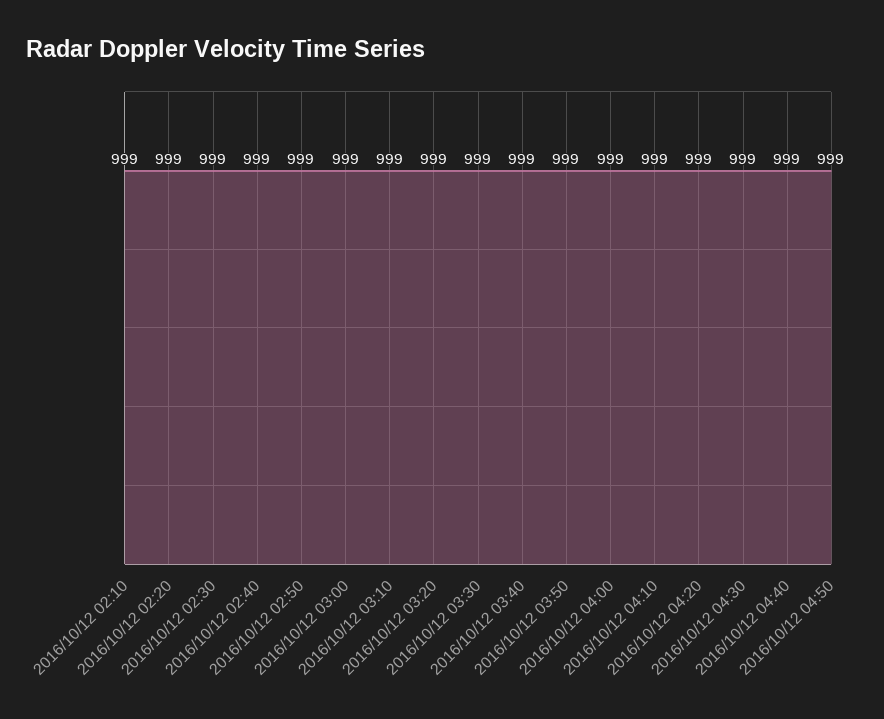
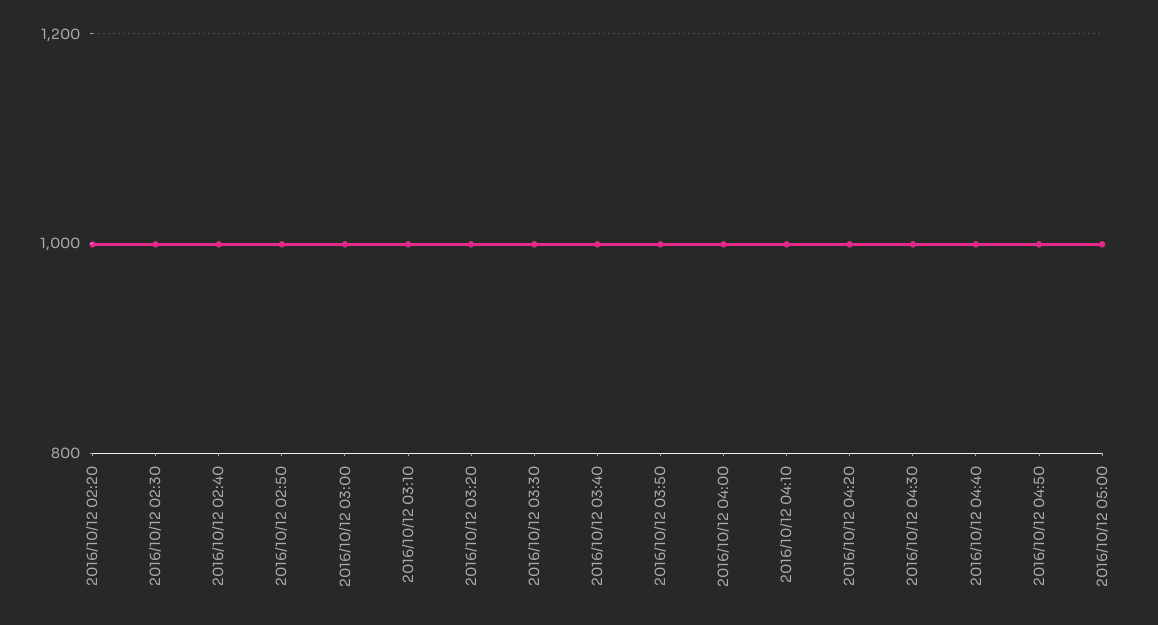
2016/10/12 02:10: 999 -> none
2016/10/12 05:00: none -> 1000

